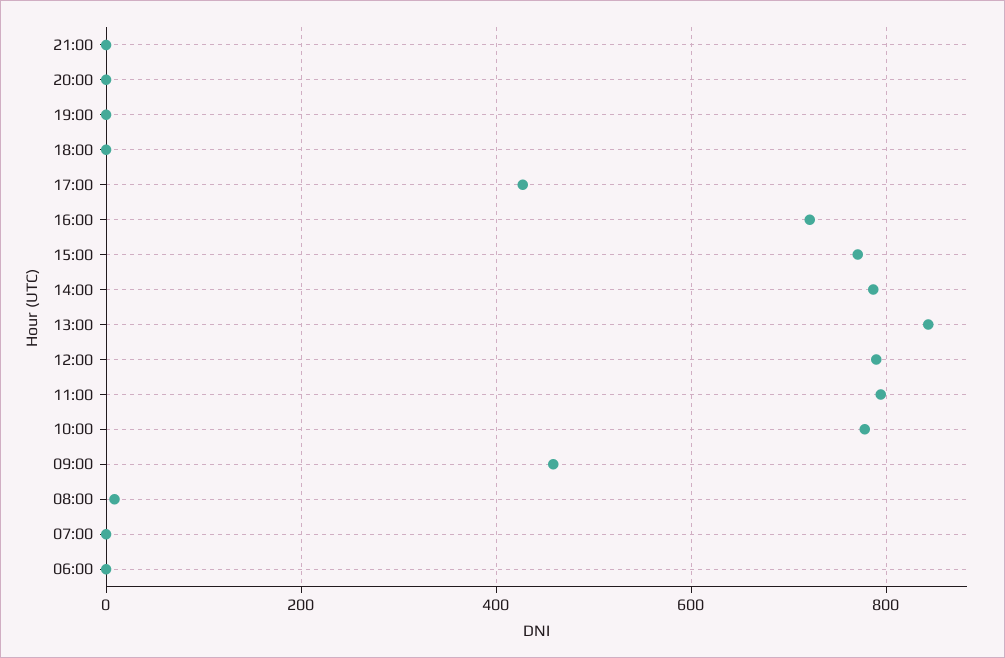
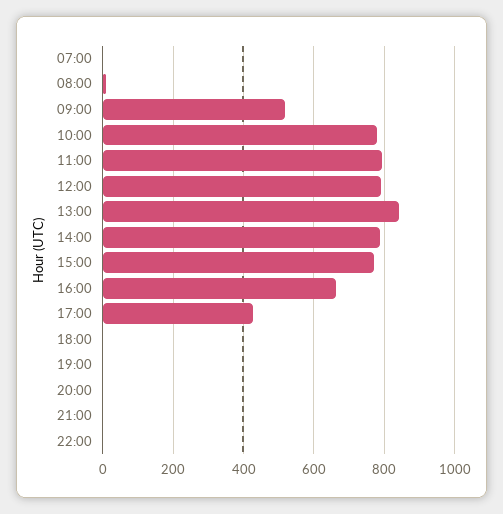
16:00: 720 -> 660
09:00: 460 -> 520
06:00: 0 -> none
22:00: none -> 0

